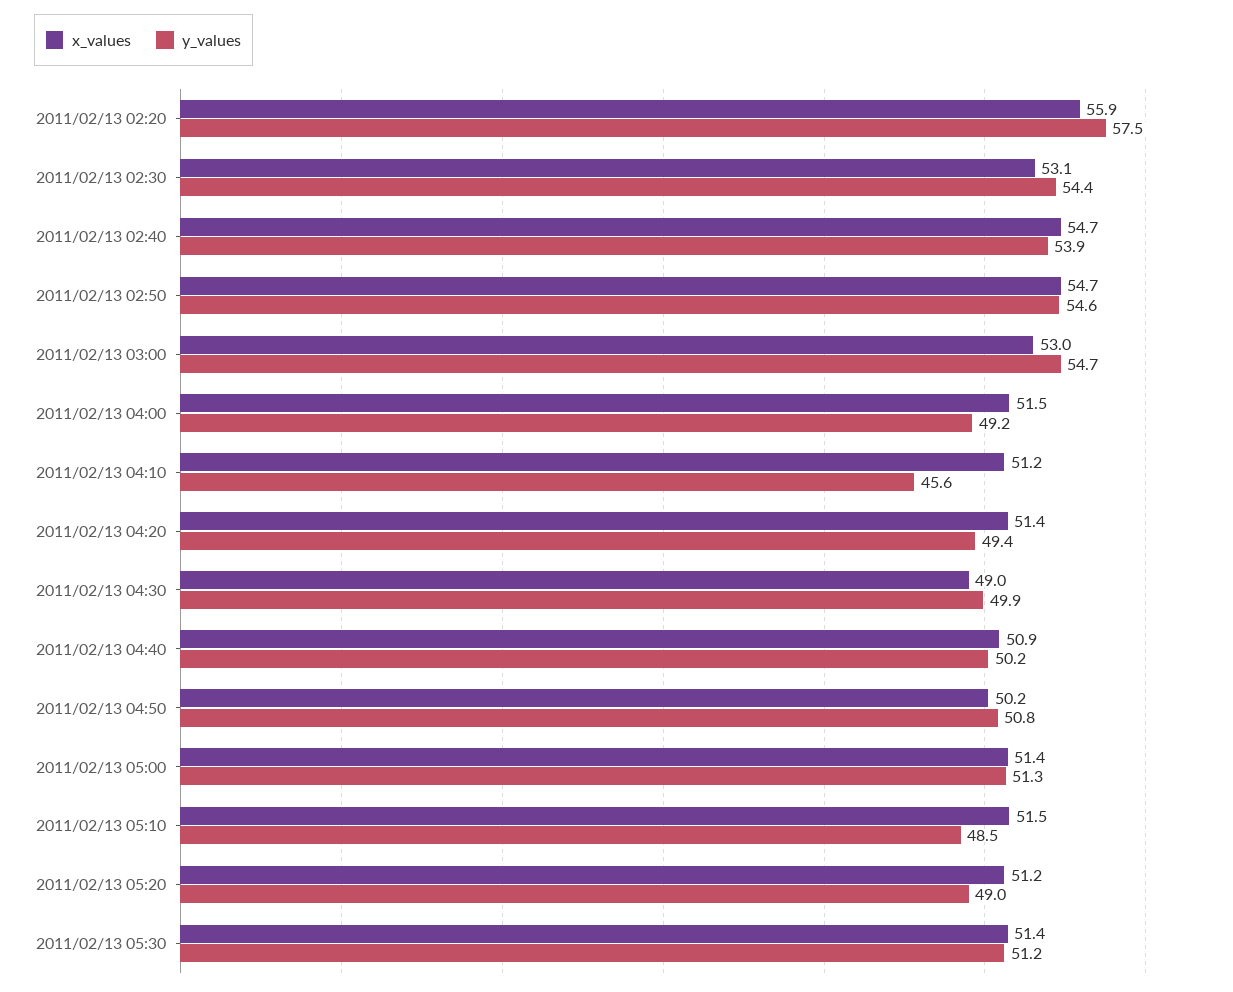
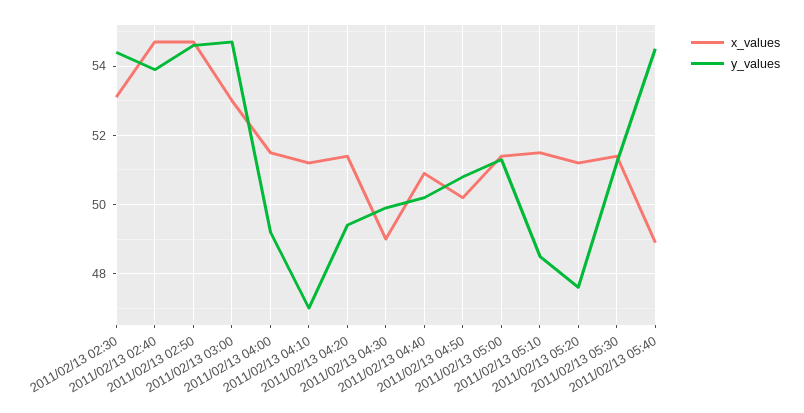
x_values, 2011/02/13 02:20: 55.9 -> none
y_values, 2011/02/13 02:20: 57.5 -> none
y_values, 2011/02/13 04:10: 45.6 -> 47
y_values, 2011/02/13 05:20: 49 -> 47.5
x_values, 2011/02/13 05:40: none -> 49
y_values, 2011/02/13 05:40: none -> 54.5

